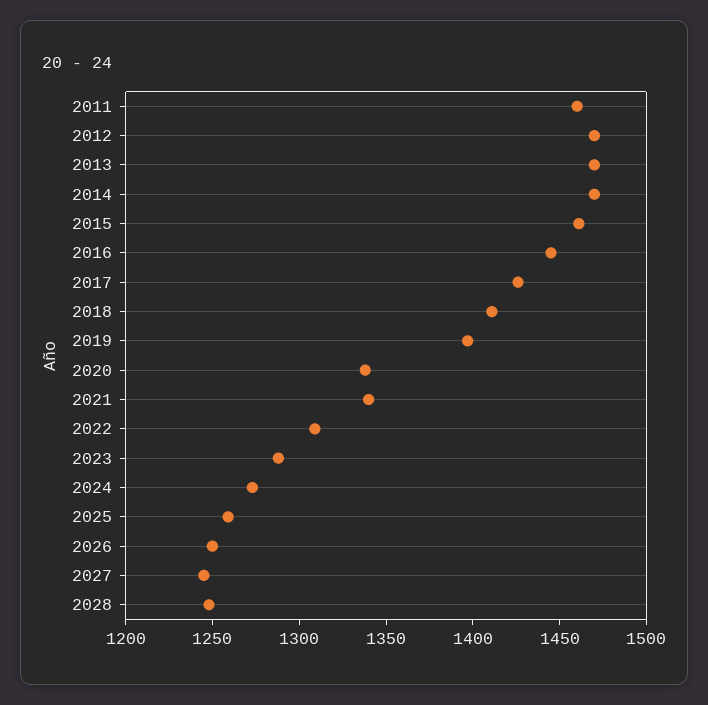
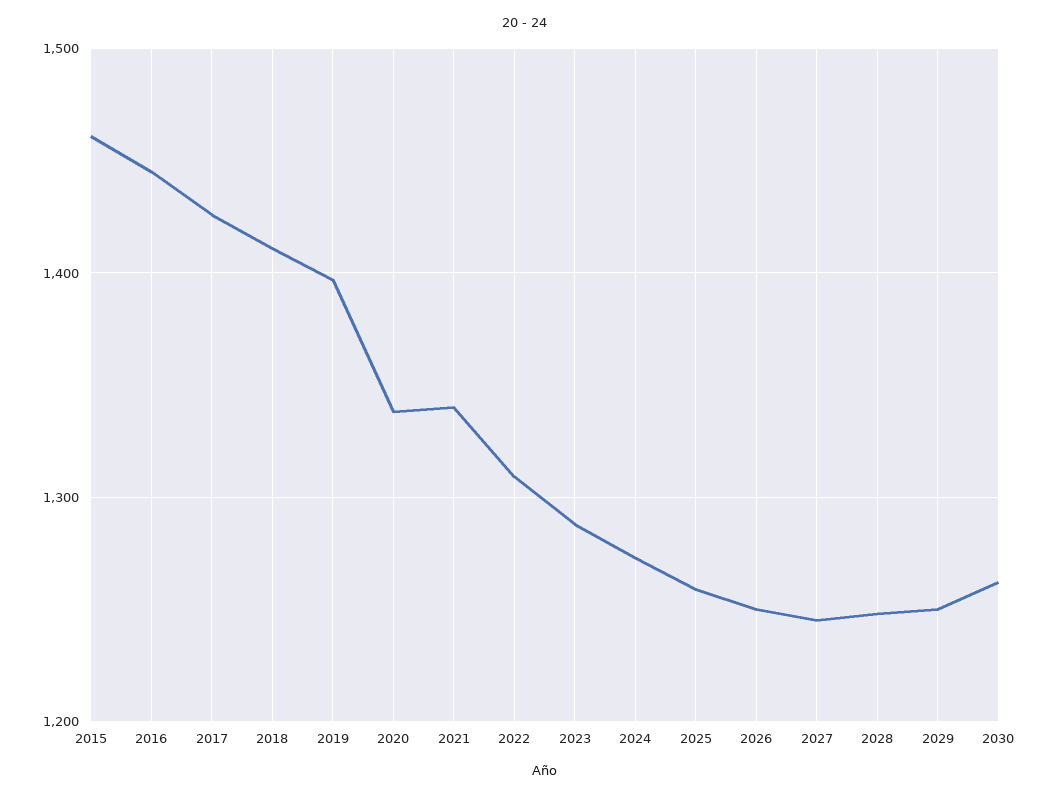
2011: 1460 -> none
2012: 1470 -> none
2013: 1470 -> none
2014: 1470 -> none
2029: none -> 1250
2030: none -> 1260

